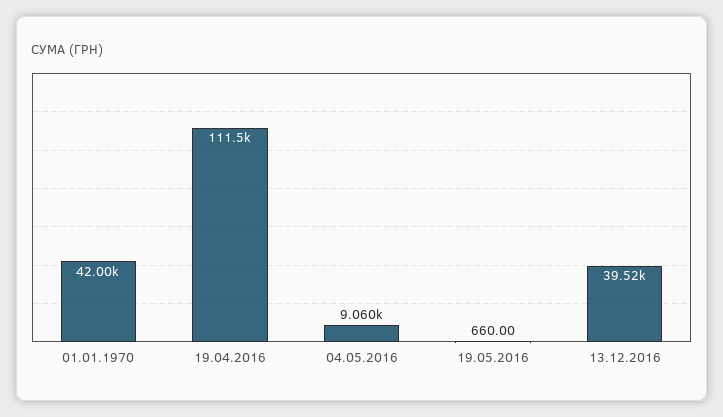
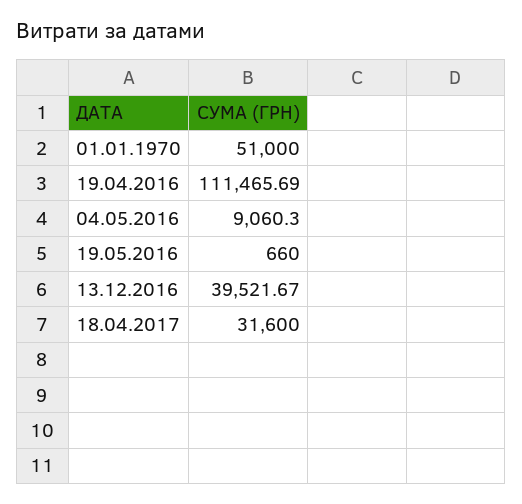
01.01.1970: 42000 -> 51000
18.04.2017: none -> 31600

